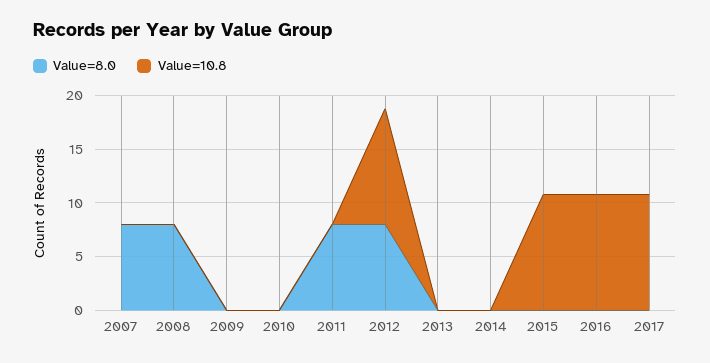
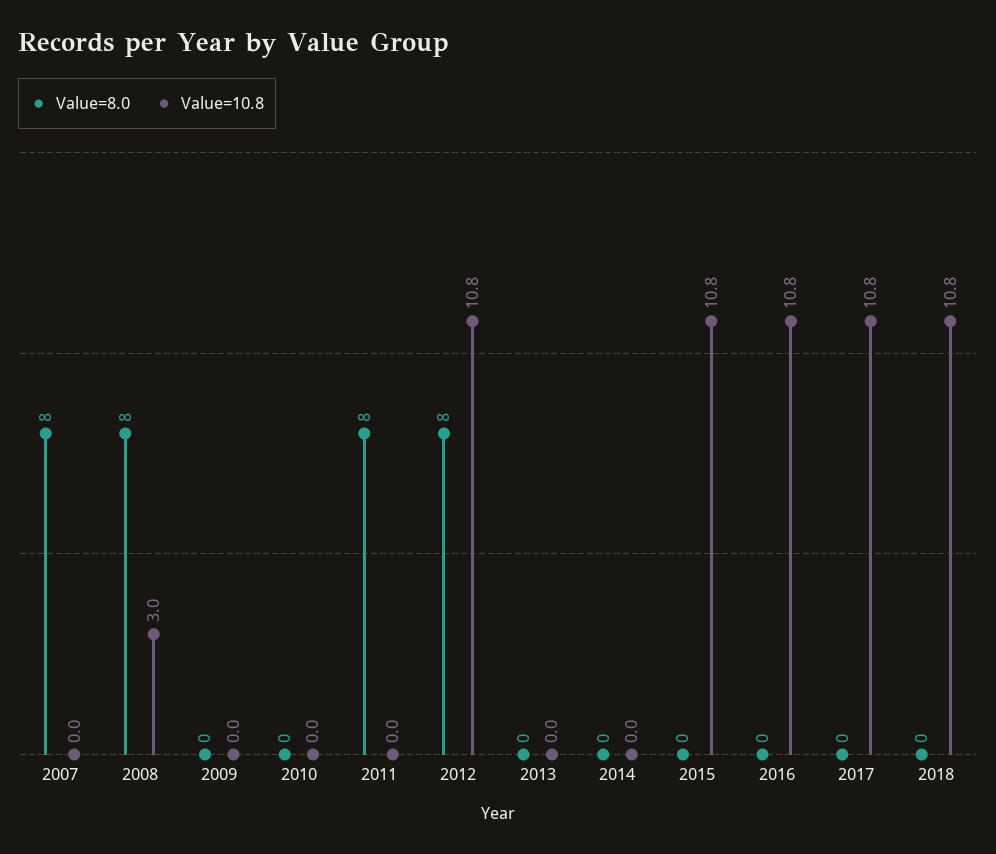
Value=10.8, 2008: 0 -> 3
Value=8.0, 2018: none -> 0
Value=10.8, 2018: none -> 10.8

